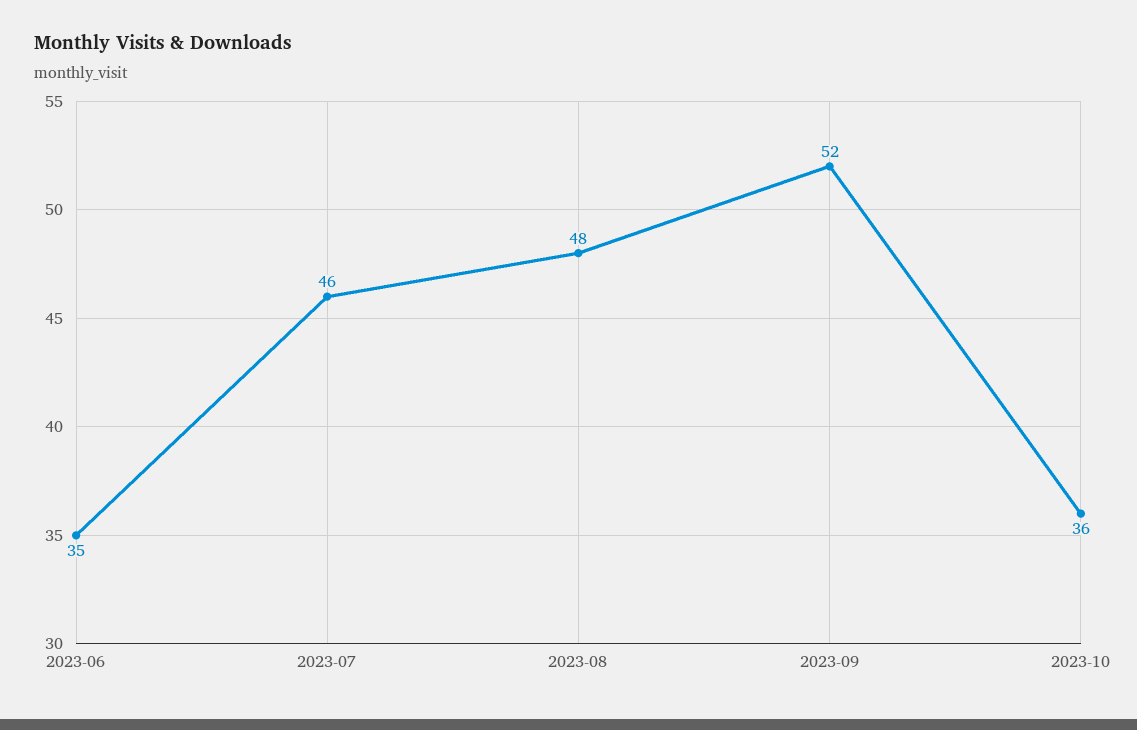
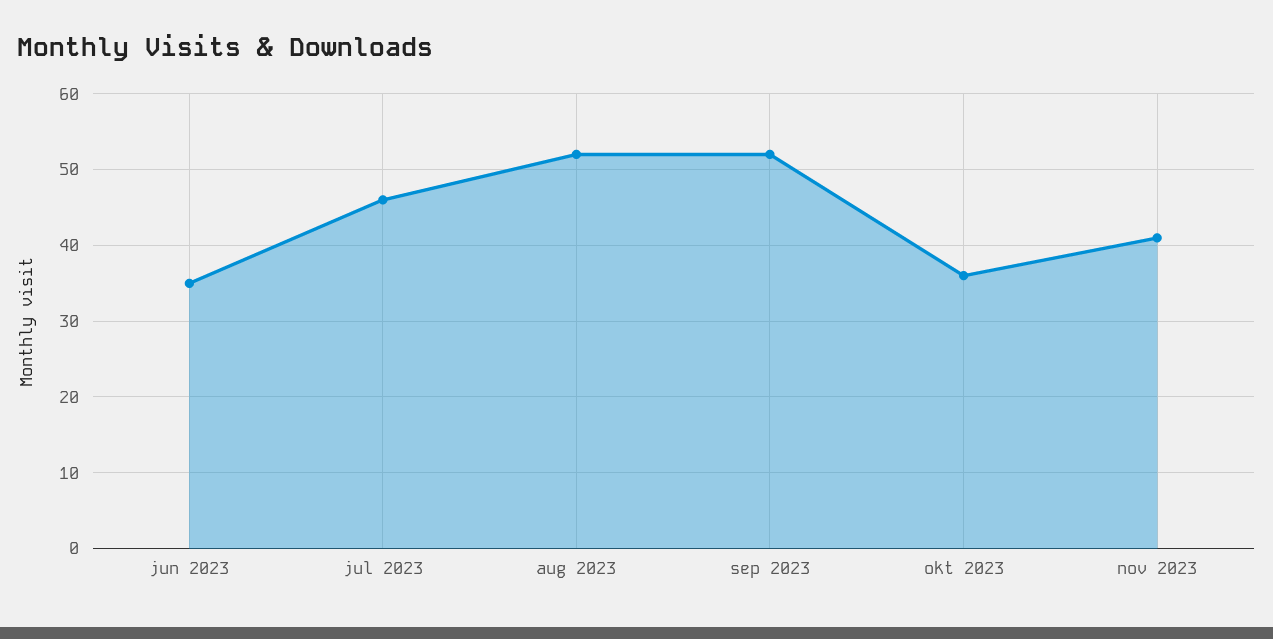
2023-08: 48 -> 52
nov 2023: none -> 41

